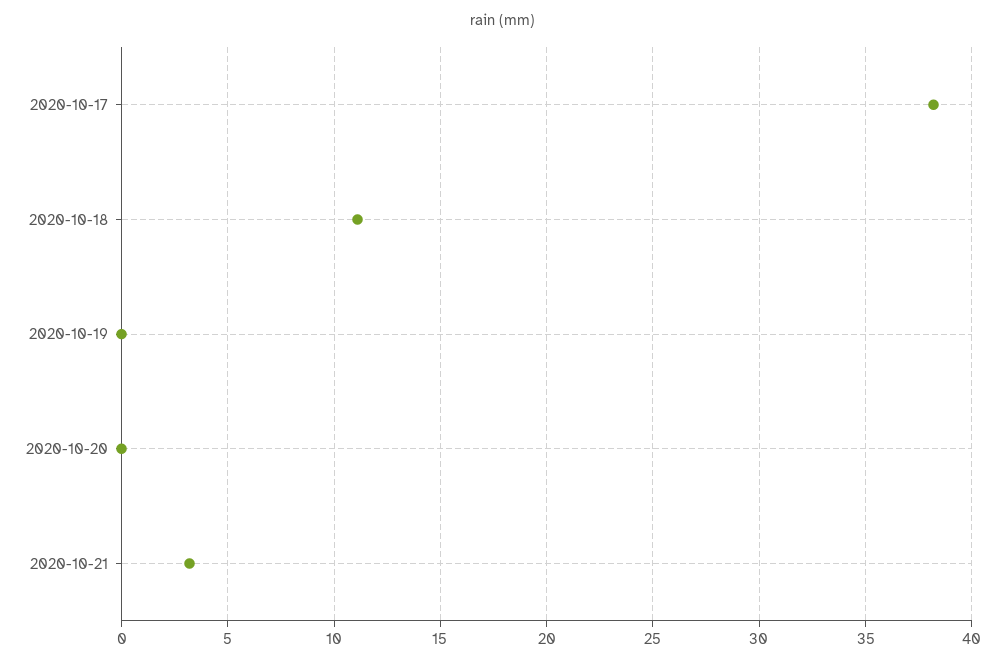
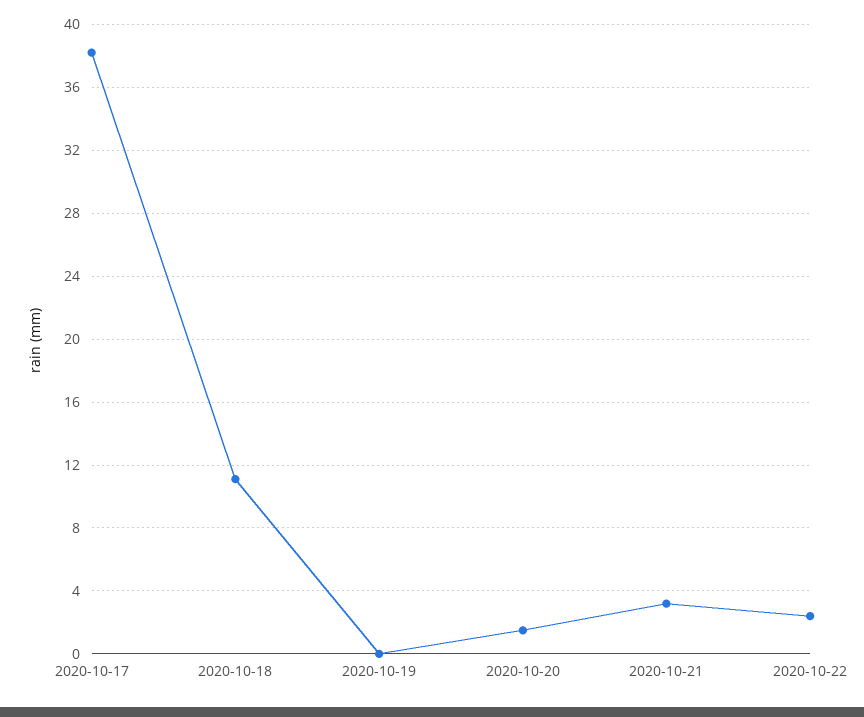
2020-10-20: 0 -> 1.5
2020-10-22: none -> 2.5

